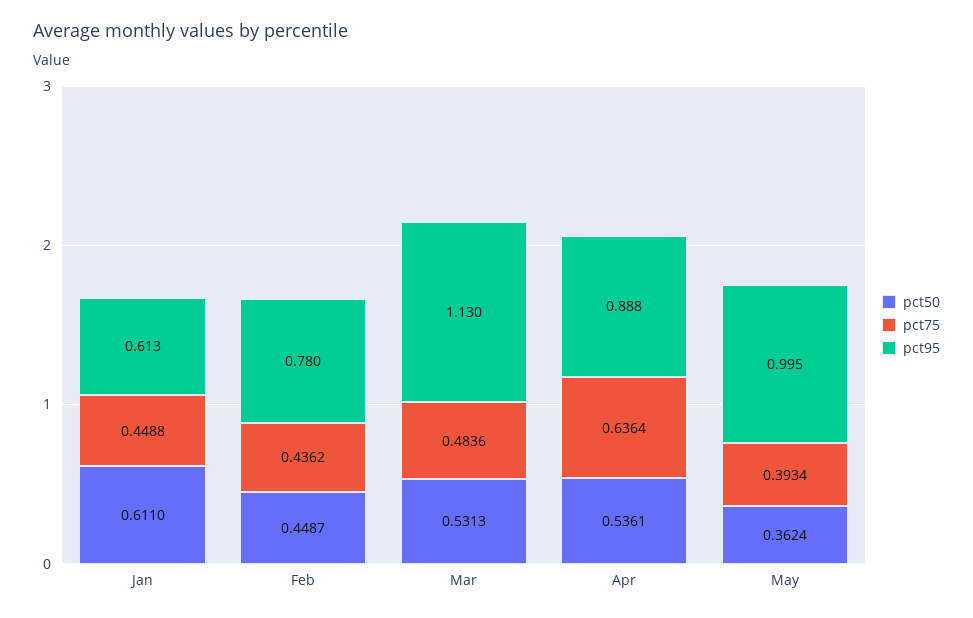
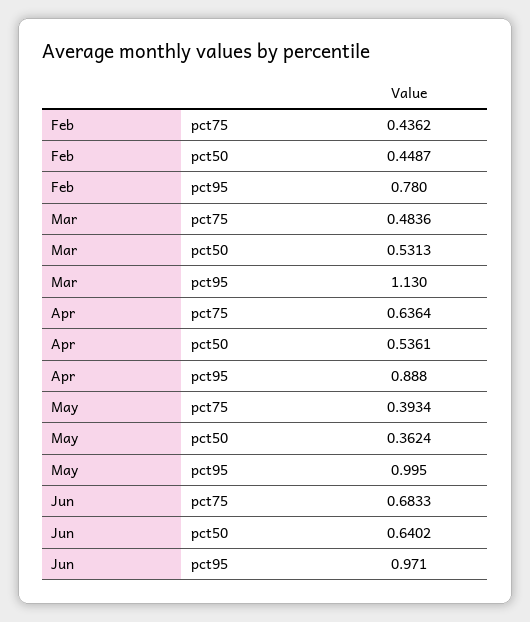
pct50, Jan: 0.611 -> none
pct75, Jan: 0.4488 -> none
pct95, Jan: 0.613 -> none
pct75, Jun: none -> 0.6833
pct50, Jun: none -> 0.6402
pct95, Jun: none -> 0.971

